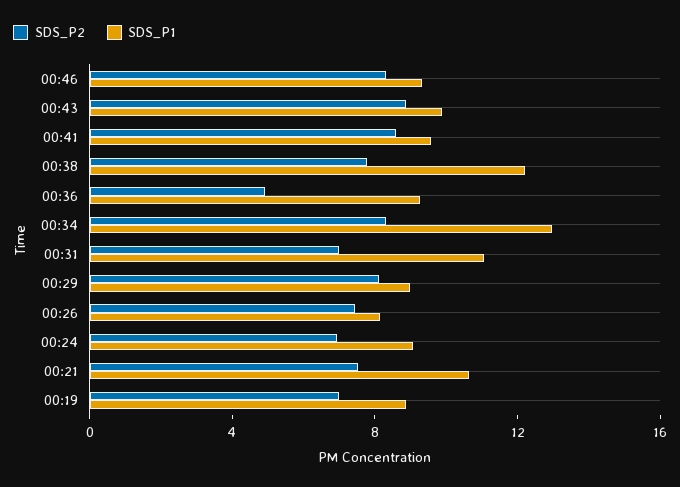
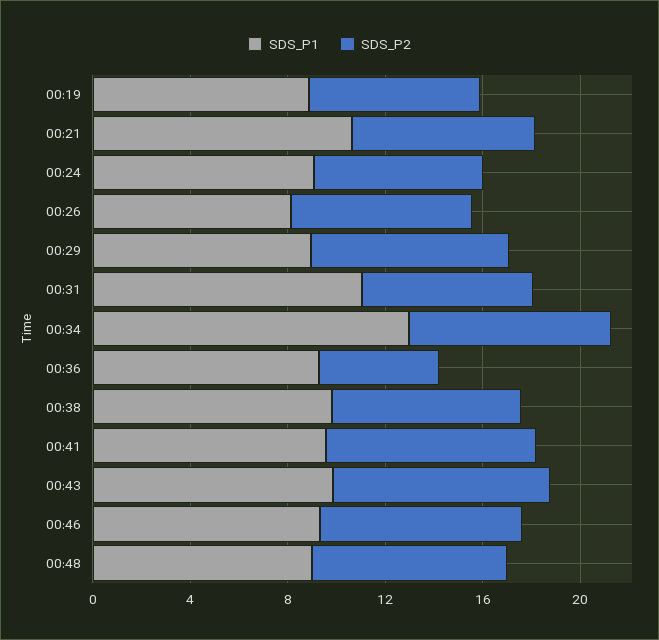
SDS_P1, 00:38: 12 -> 10
SDS_P1, 00:48: none -> 9
SDS_P2, 00:48: none -> 8

